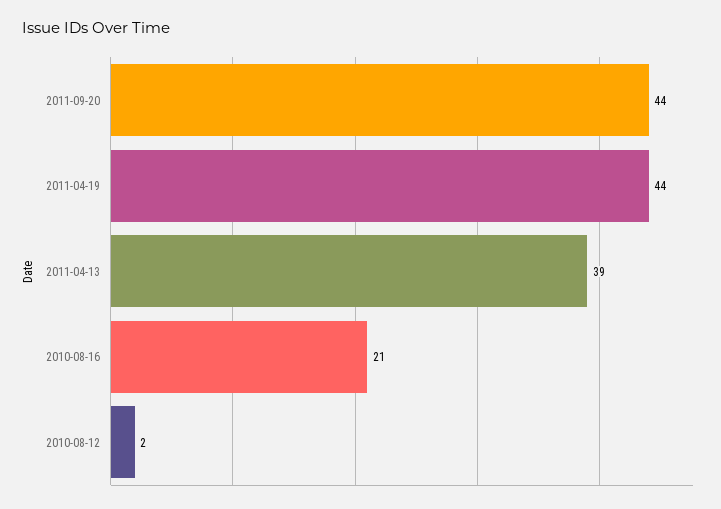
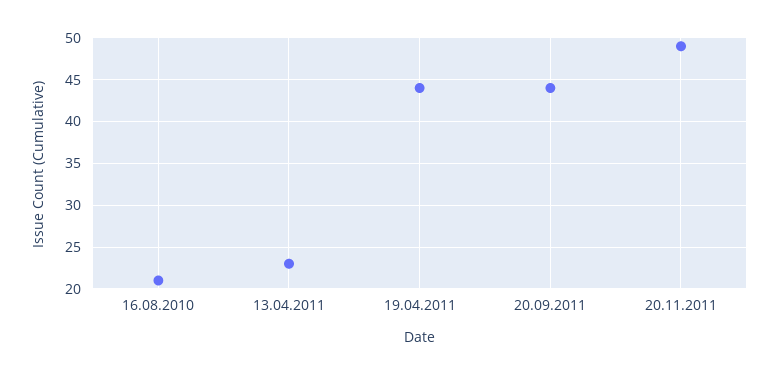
2011-04-13: 39 -> 23
2010-08-12: 2 -> none
20.11.2011: none -> 49

